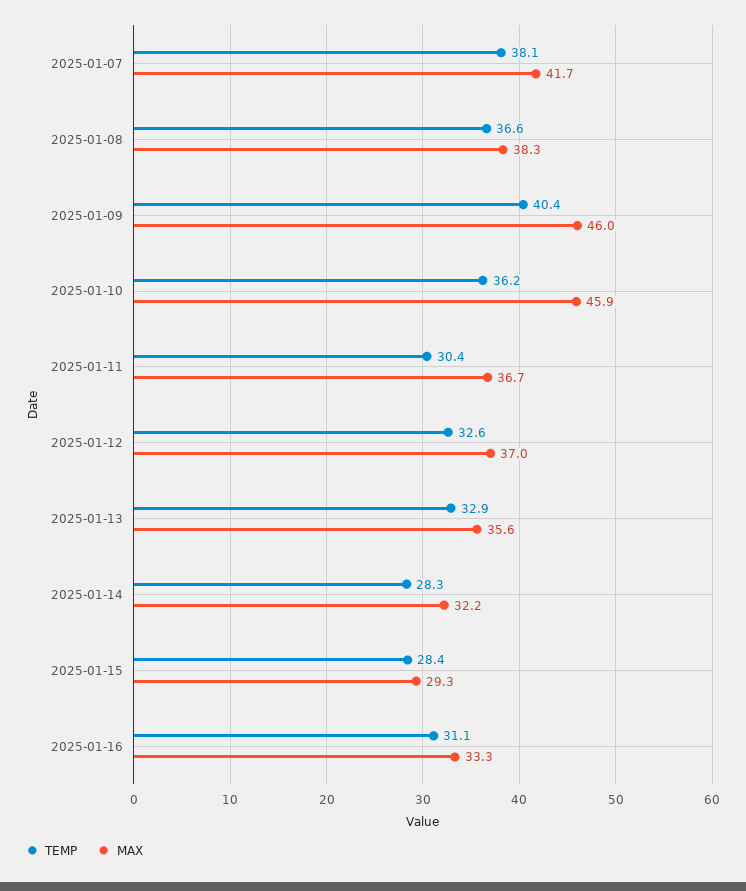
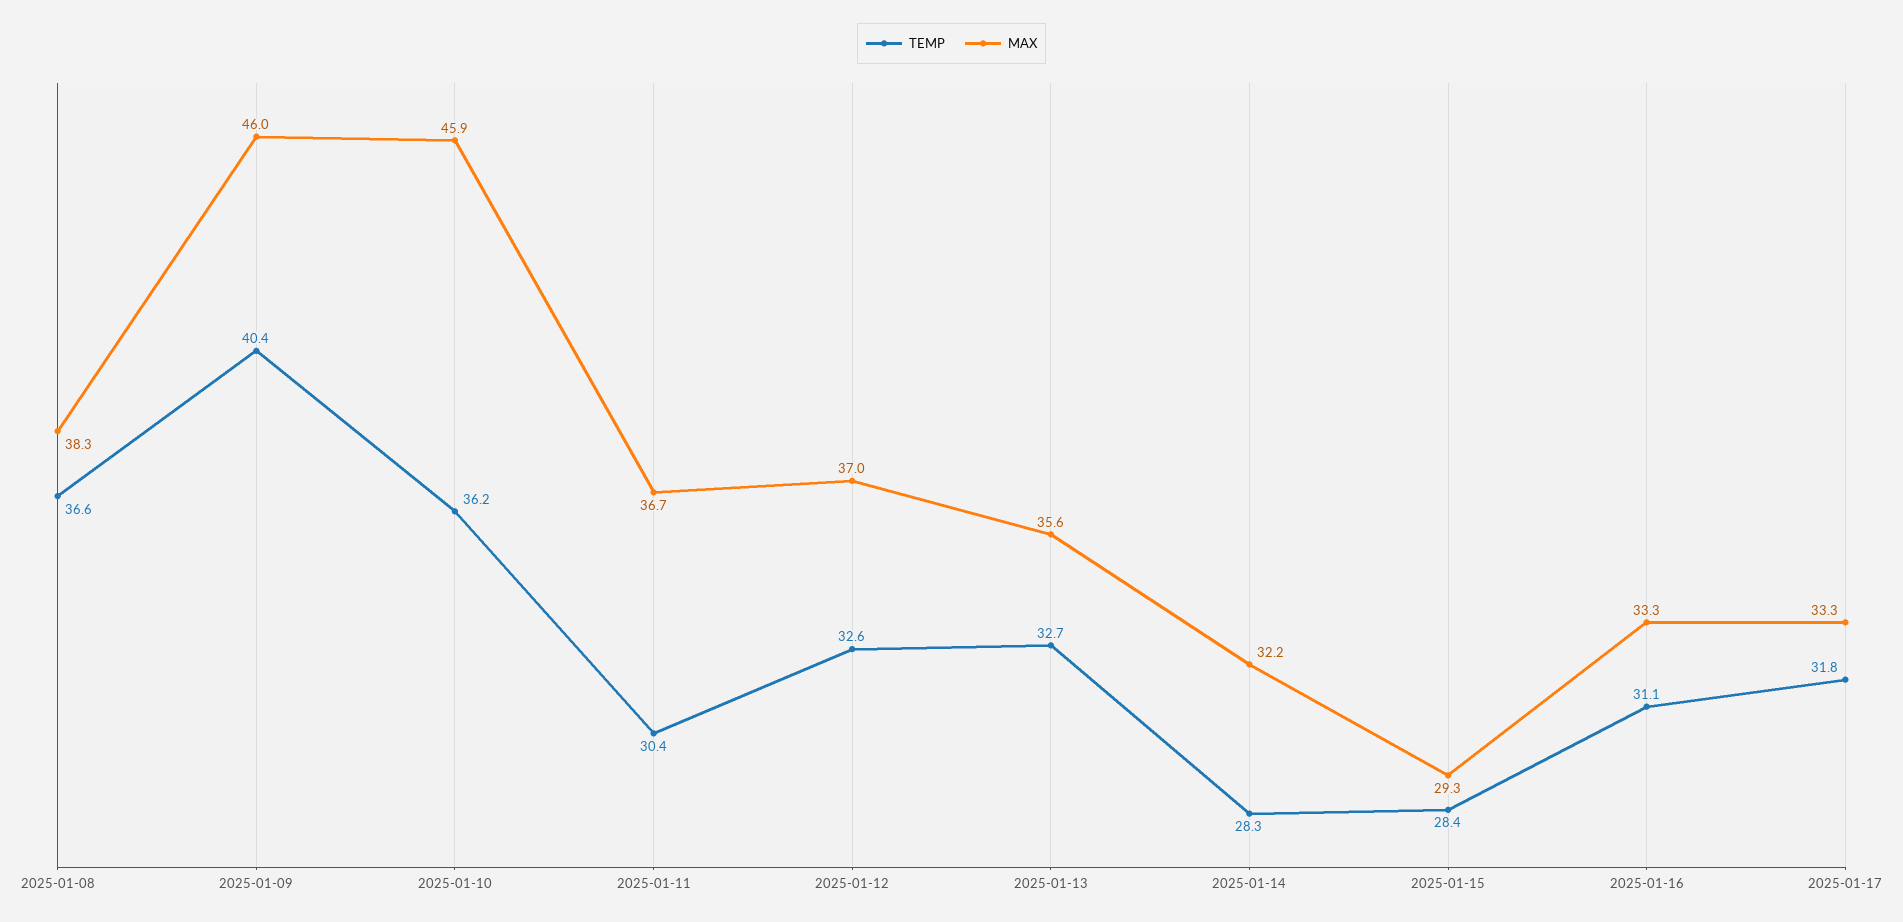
TEMP, 2025-01-07: 38.1 -> none
MAX, 2025-01-07: 41.7 -> none
TEMP, 2025-01-13: 32.9 -> 32.7
TEMP, 2025-01-17: none -> 31.8
MAX, 2025-01-17: none -> 33.3

